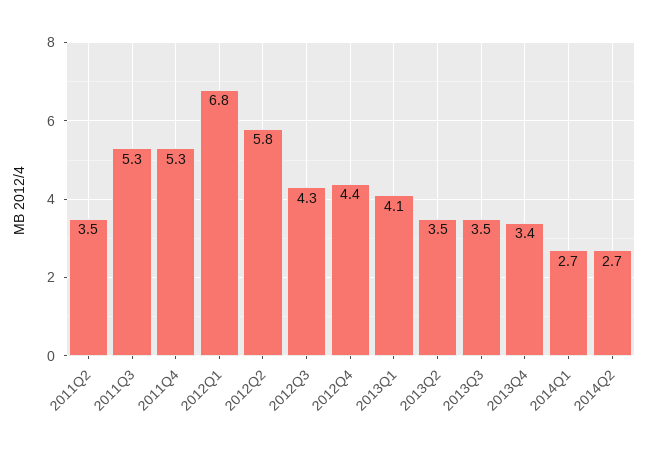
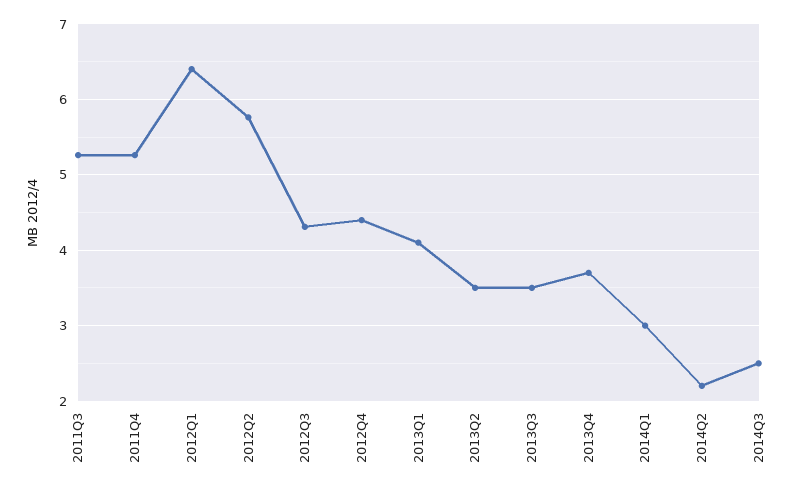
2011Q2: 3.5 -> none
2012Q1: 6.8 -> 6.4
2013Q4: 3.4 -> 3.7
2014Q1: 2.7 -> 3
2014Q2: 2.7 -> 2.2
2014Q3: none -> 2.5

